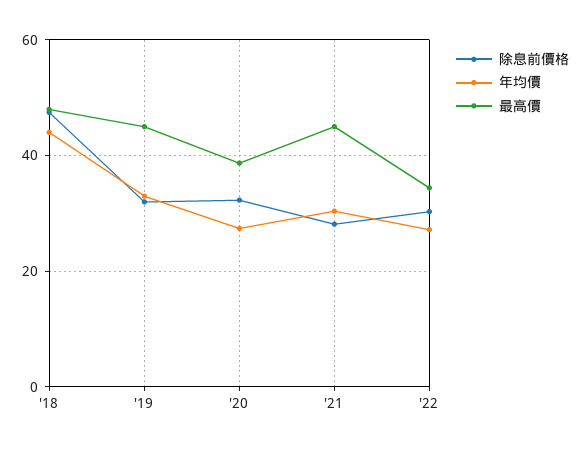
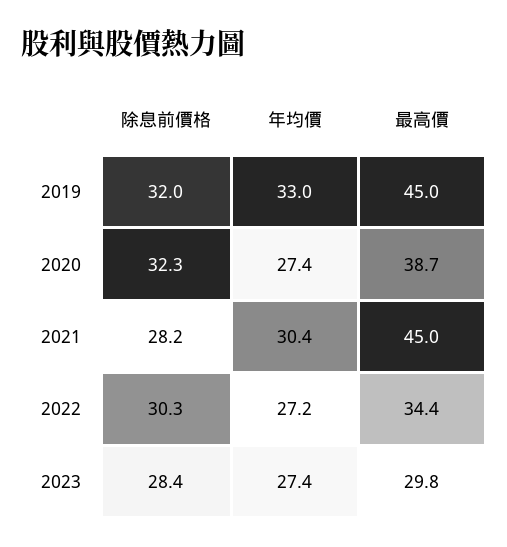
除息前價格, '18: 48 -> none
年均價, '18: 44 -> none
最高價, '18: 48 -> none
除息前價格, 2023: none -> 28.4
年均價, 2023: none -> 27.4
最高價, 2023: none -> 29.8

